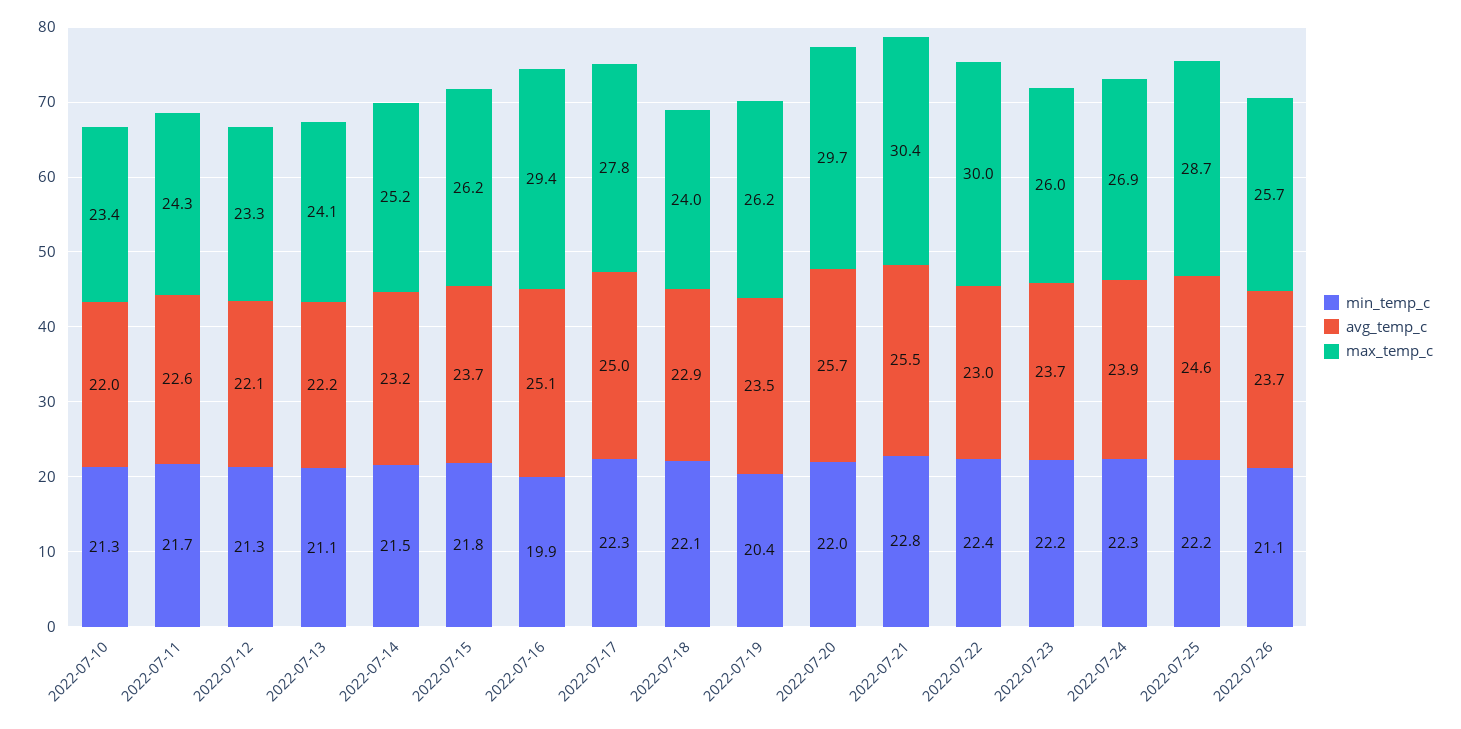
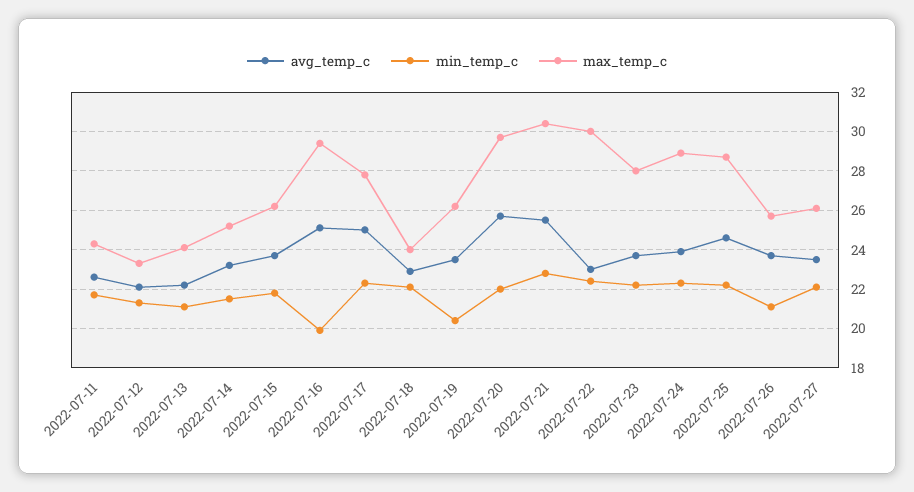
min_temp_c, 2022-07-10: 21.3 -> none
avg_temp_c, 2022-07-10: 22 -> none
max_temp_c, 2022-07-10: 23.4 -> none
max_temp_c, 2022-07-23: 26 -> 28
max_temp_c, 2022-07-24: 26.9 -> 29
avg_temp_c, 2022-07-27: none -> 23.5
min_temp_c, 2022-07-27: none -> 22
max_temp_c, 2022-07-27: none -> 26

